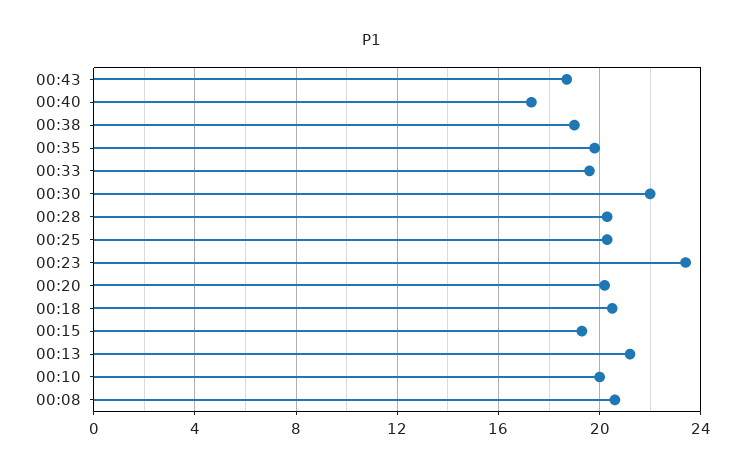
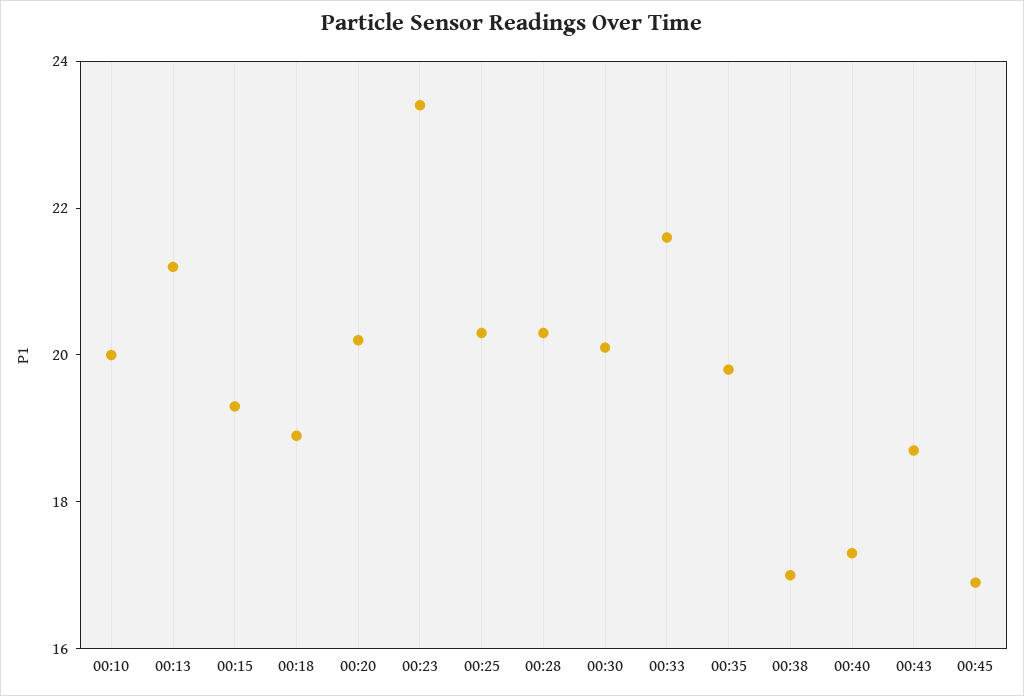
00:38: 19 -> 17
00:33: 19.5 -> 21.5
00:30: 22 -> 20
00:18: 20.5 -> 19
00:08: 20.5 -> none
00:45: none -> 17

